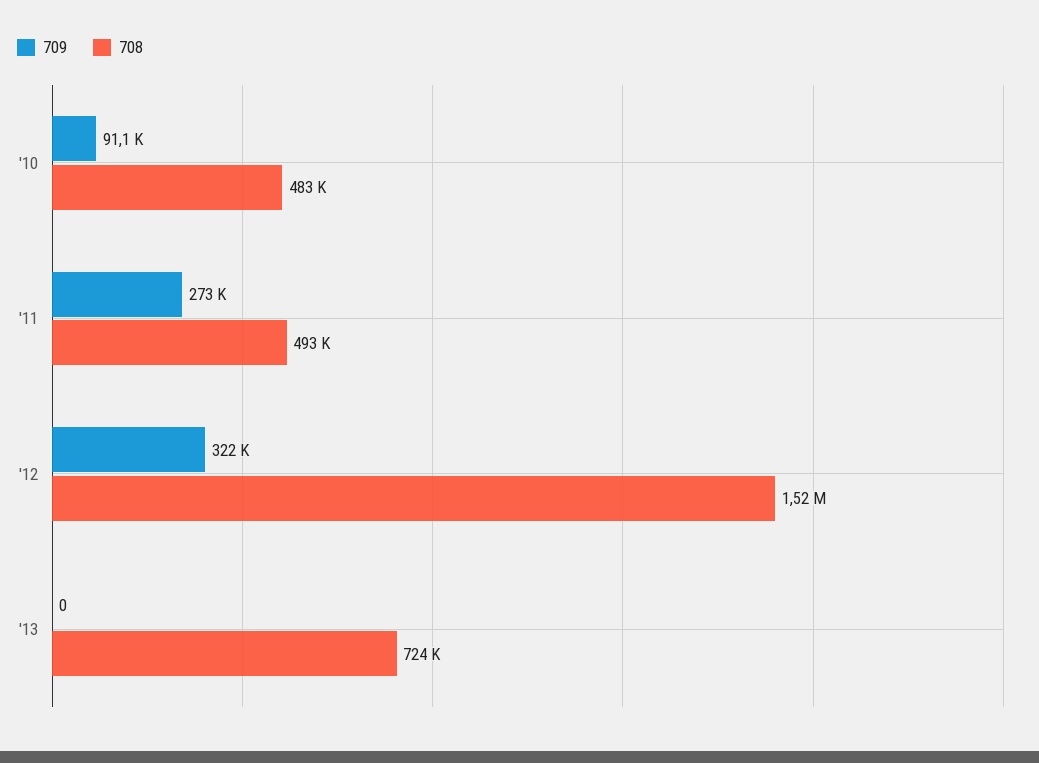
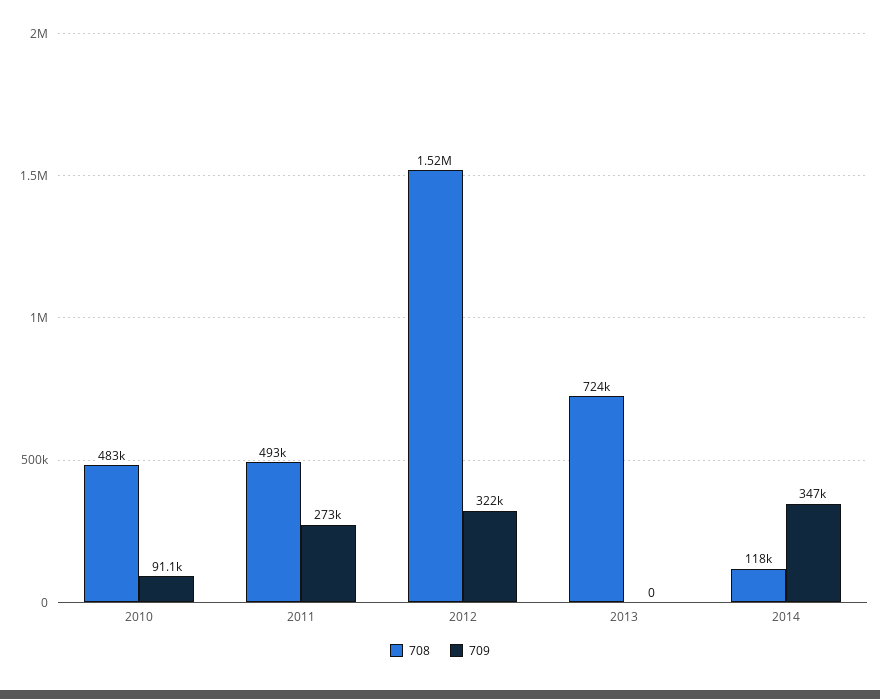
708, 2014: none -> 118000
709, 2014: none -> 347000

